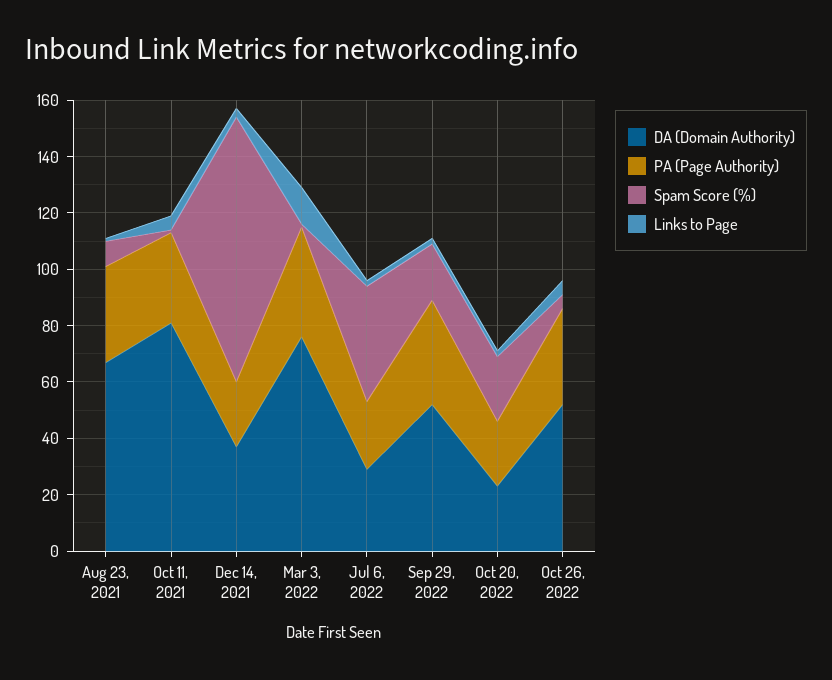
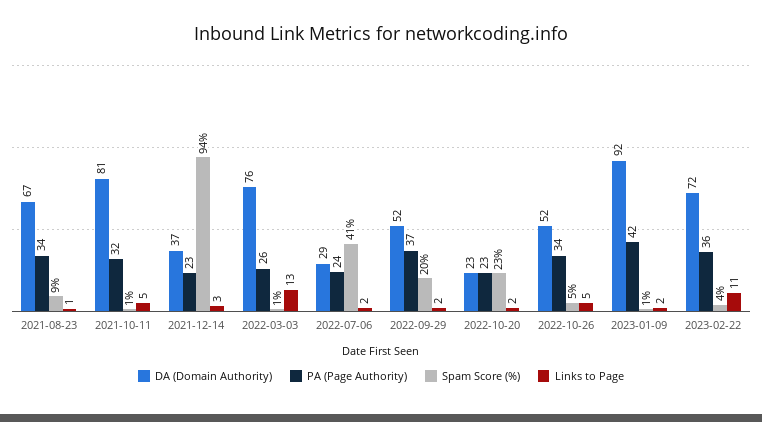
PA (Page Authority), Mar 3, 2022: 40 -> 26
DA (Domain Authority), 2023-01-09: none -> 92
PA (Page Authority), 2023-01-09: none -> 42
Spam Score (%), 2023-01-09: none -> 1
Links to Page, 2023-01-09: none -> 2
DA (Domain Authority), 2023-02-22: none -> 72
PA (Page Authority), 2023-02-22: none -> 36
Spam Score (%), 2023-02-22: none -> 4
Links to Page, 2023-02-22: none -> 11

